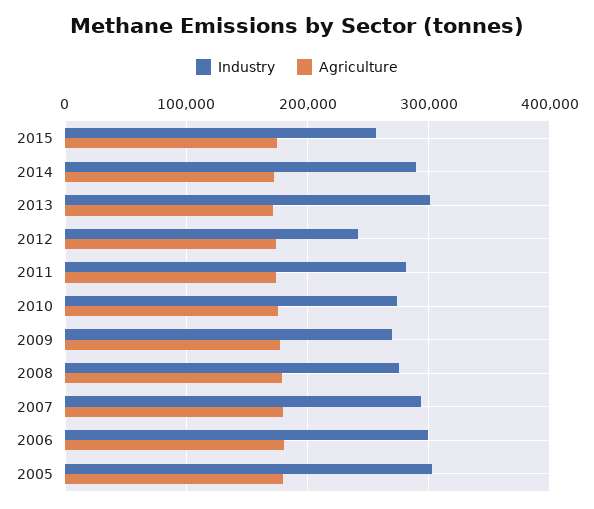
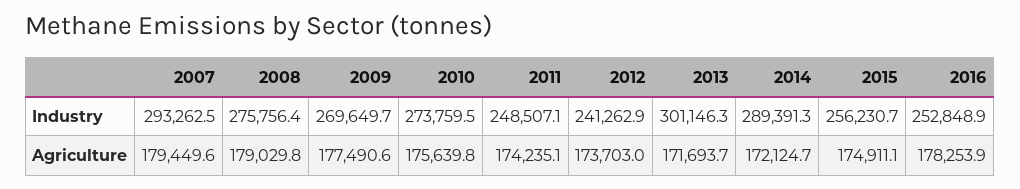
Industry, 2011: 280000 -> 248507.1
Industry, 2006: 300000 -> none
Agriculture, 2006: 180000 -> none
Industry, 2005: 300000 -> none
Agriculture, 2005: 180000 -> none
Industry, 2016: none -> 252848.9
Agriculture, 2016: none -> 178253.9

